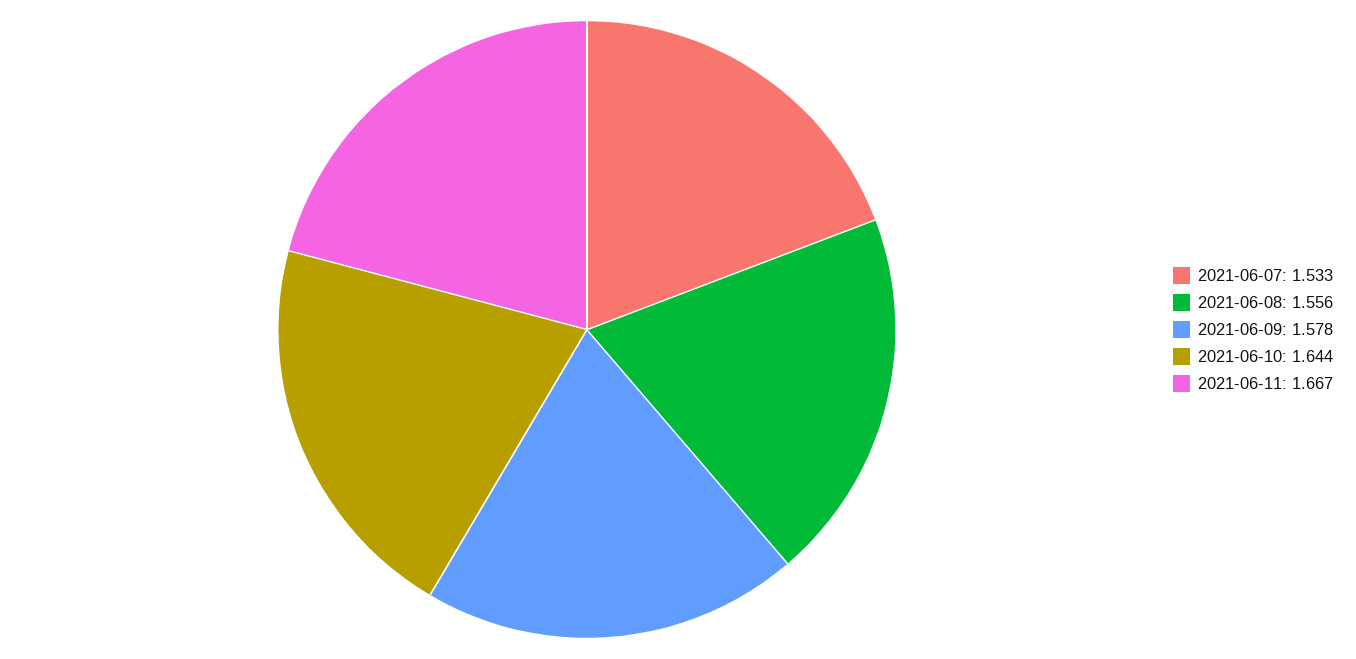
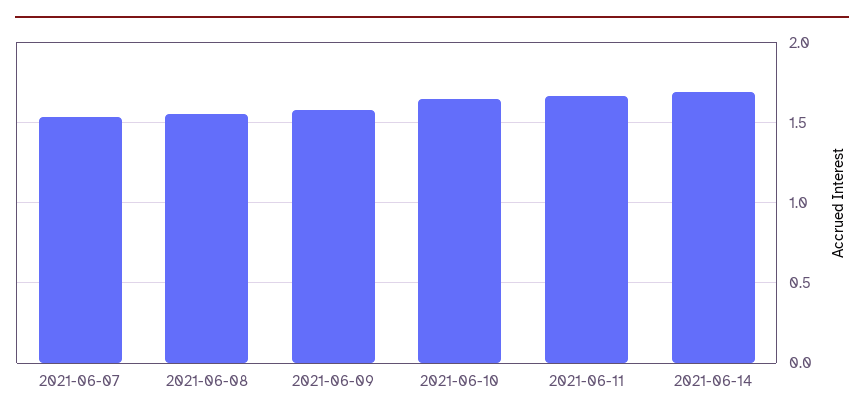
2021-06-14: none -> 1.7

